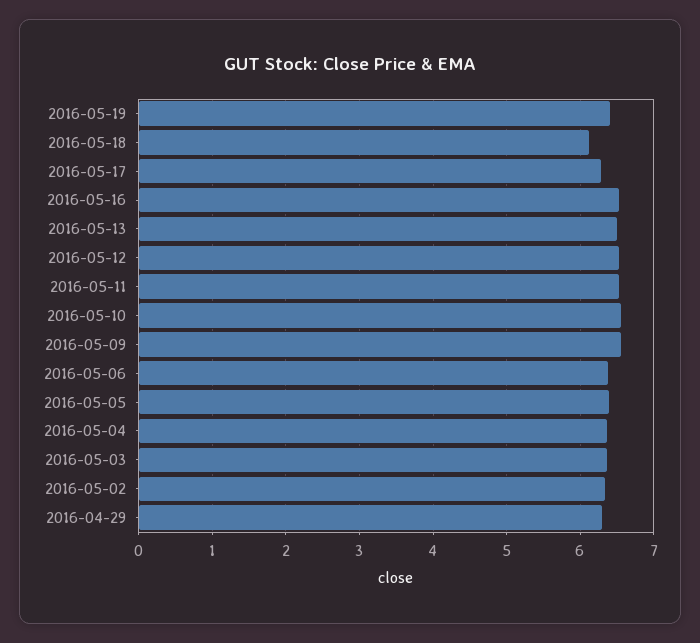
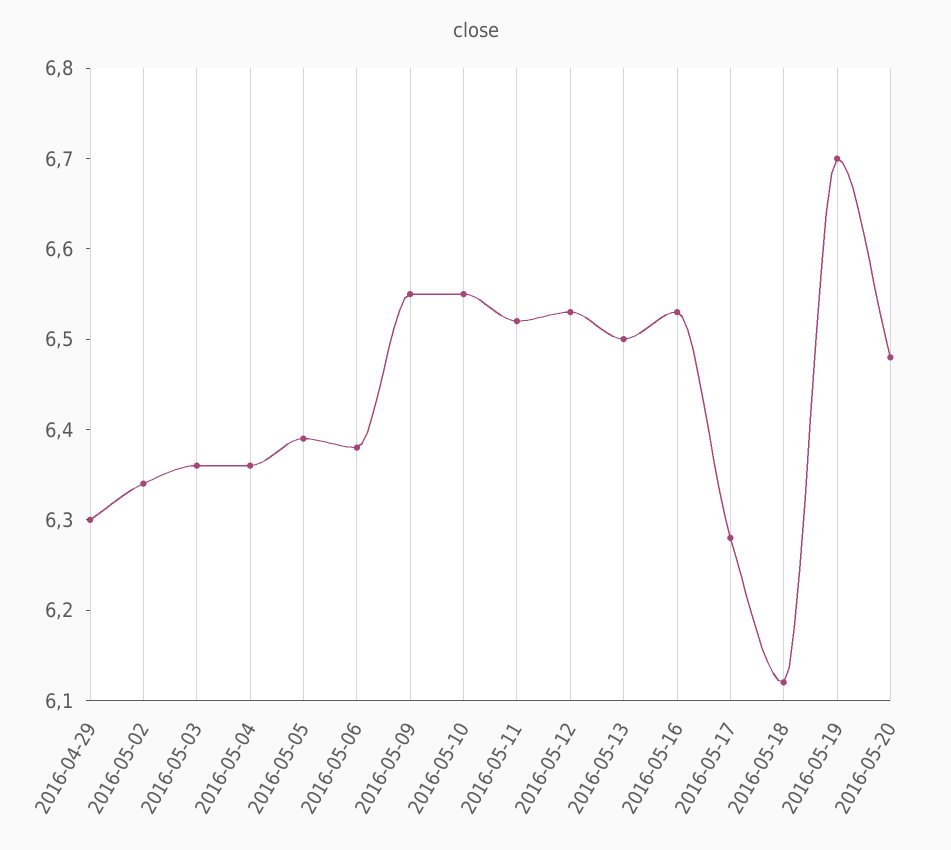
2016-05-19: 6.4 -> 6.7
2016-05-20: none -> 6.48

